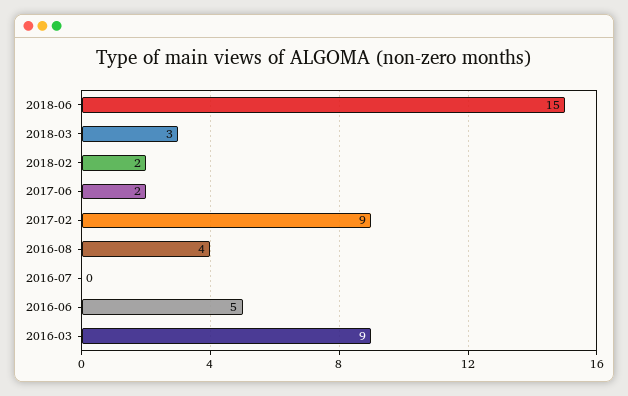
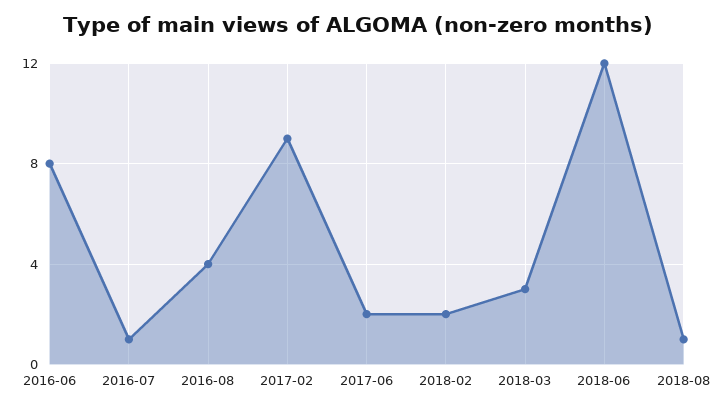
2018-06: 15 -> 12
2016-07: 0 -> 1
2016-06: 5 -> 8
2016-03: 9 -> none
2018-08: none -> 1

